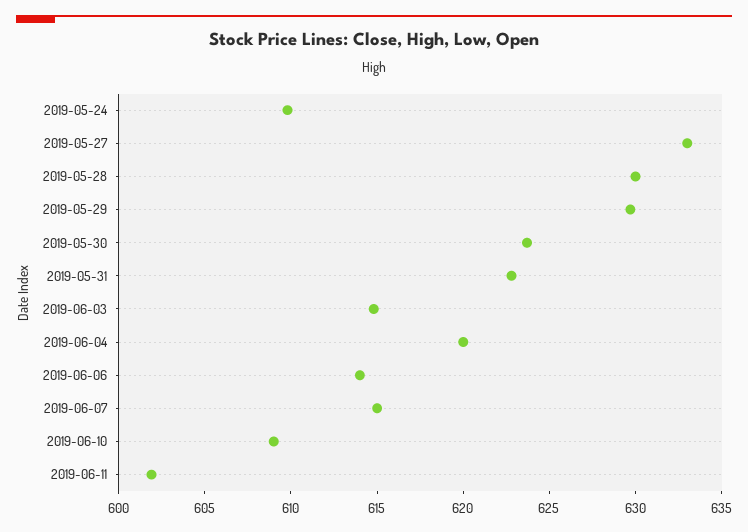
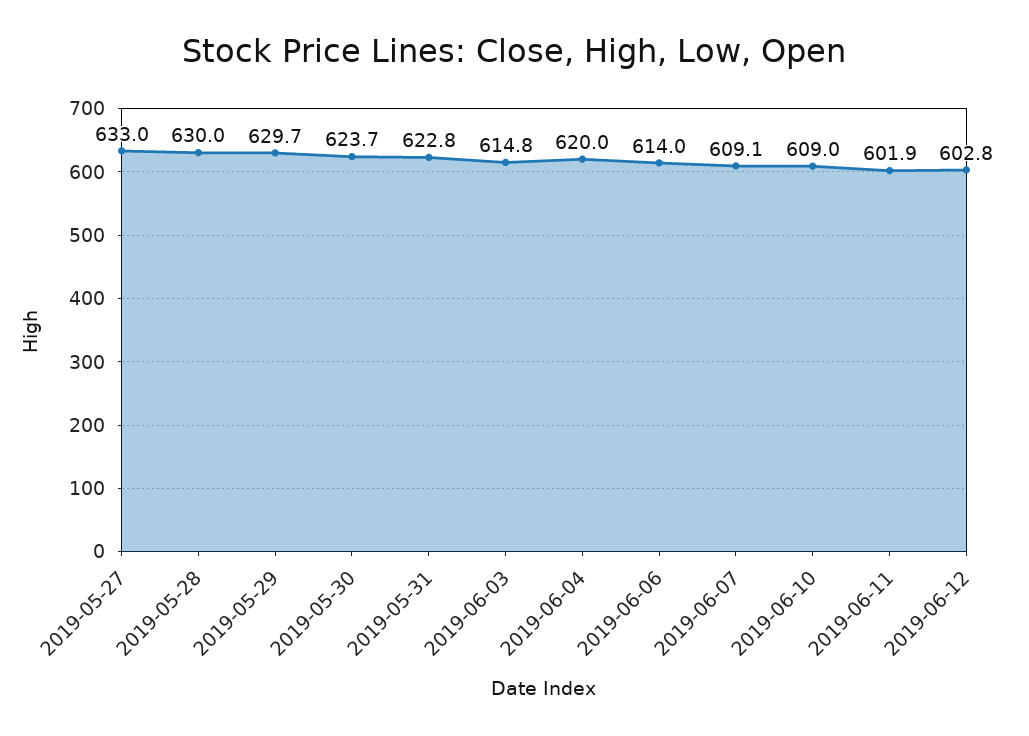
2019-05-24: 610 -> none
2019-06-07: 615 -> 609.1
2019-06-12: none -> 602.8

